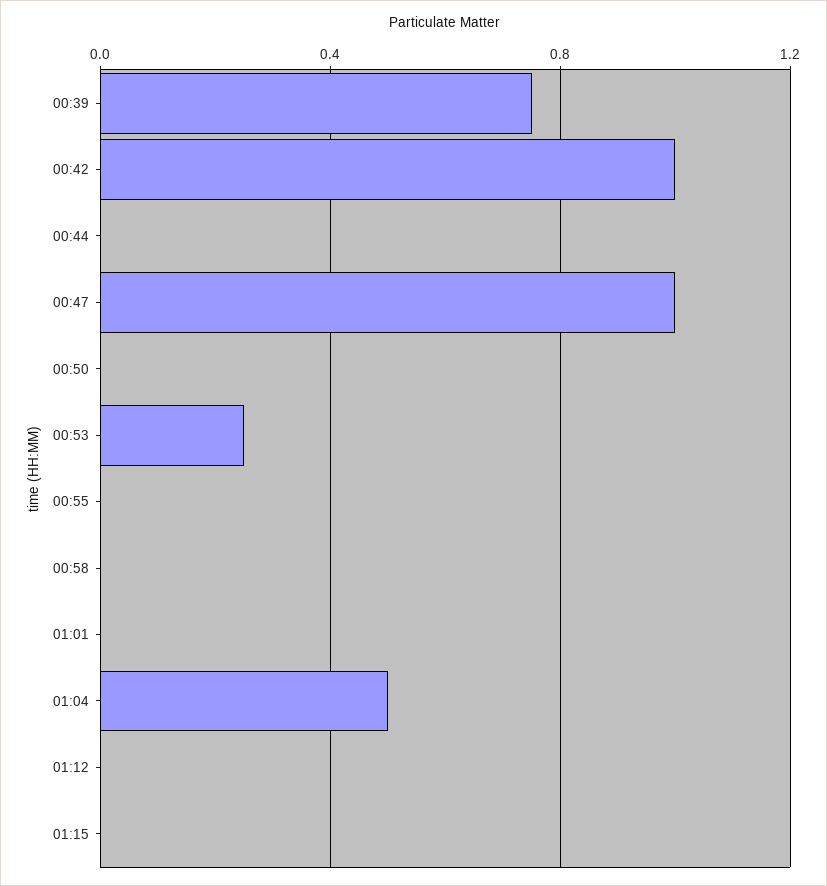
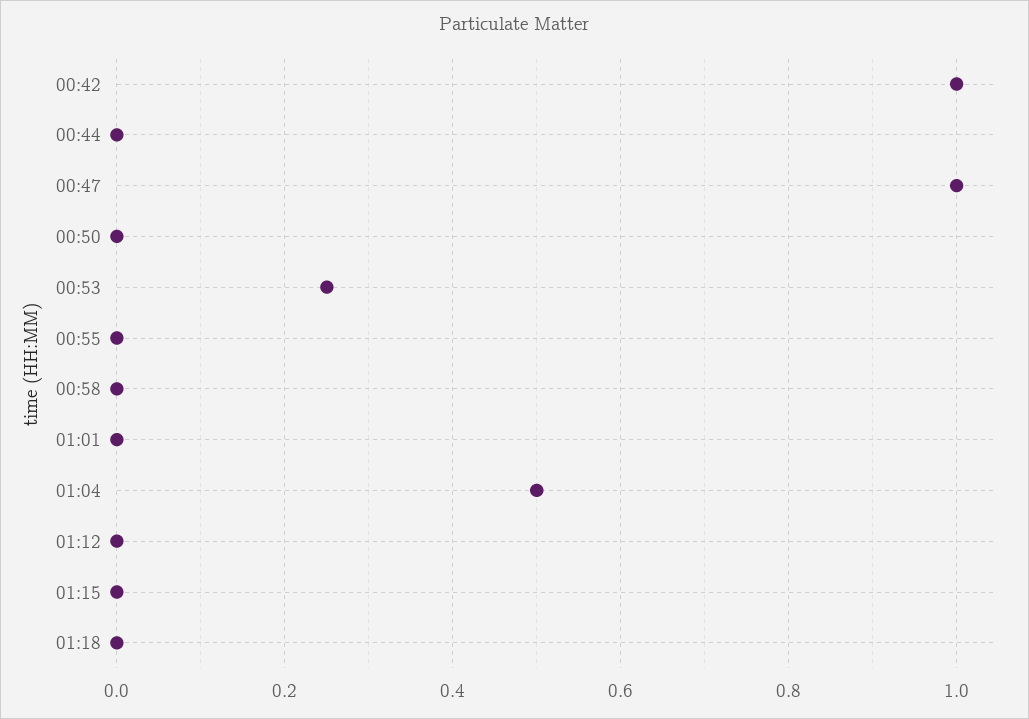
00:39: 0.75 -> none
01:18: none -> 0

